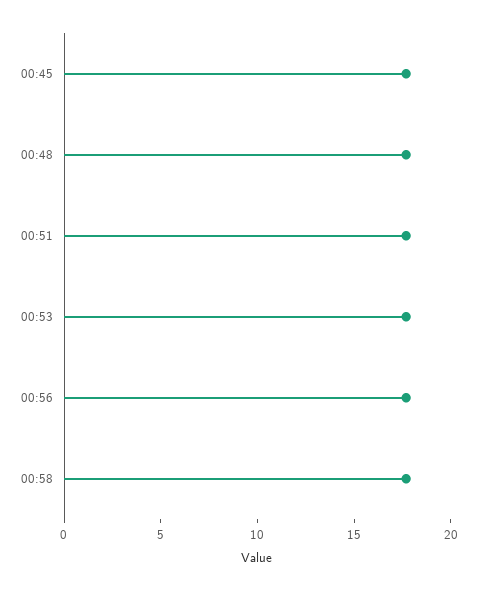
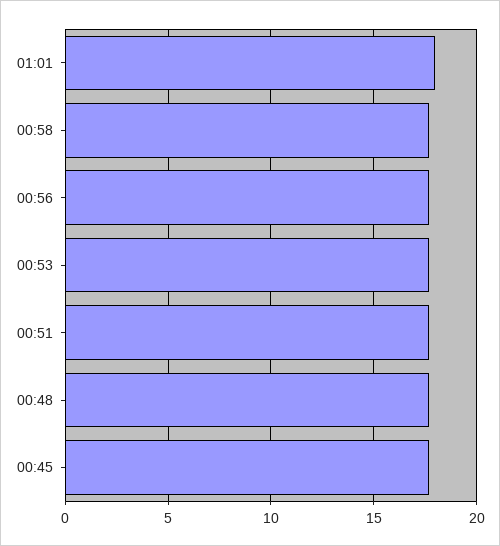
01:01: none -> 18

